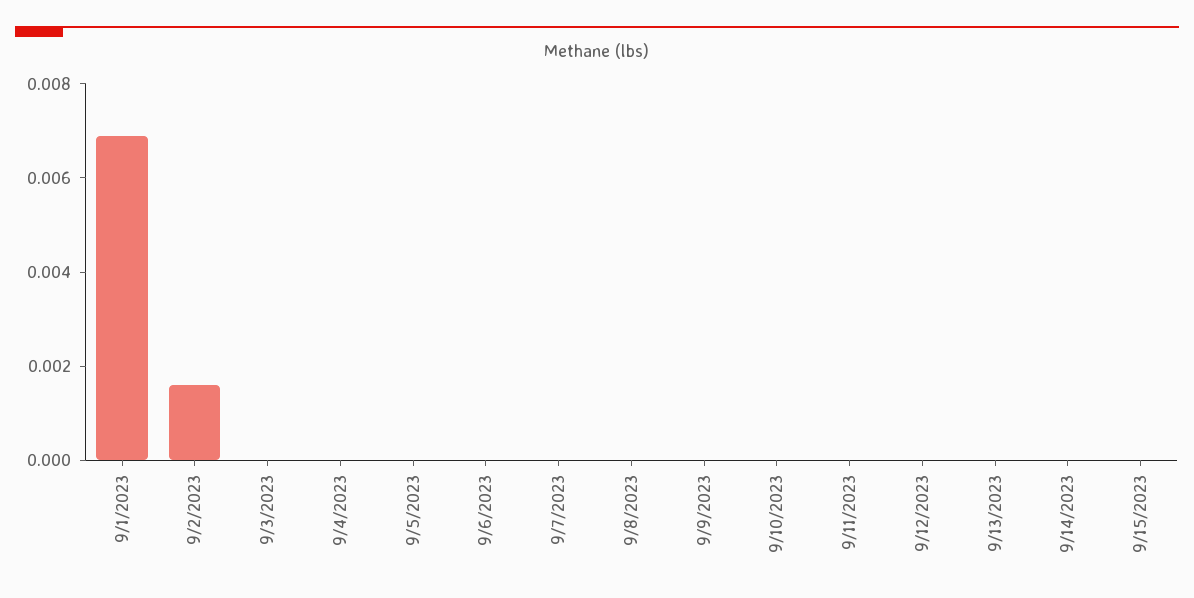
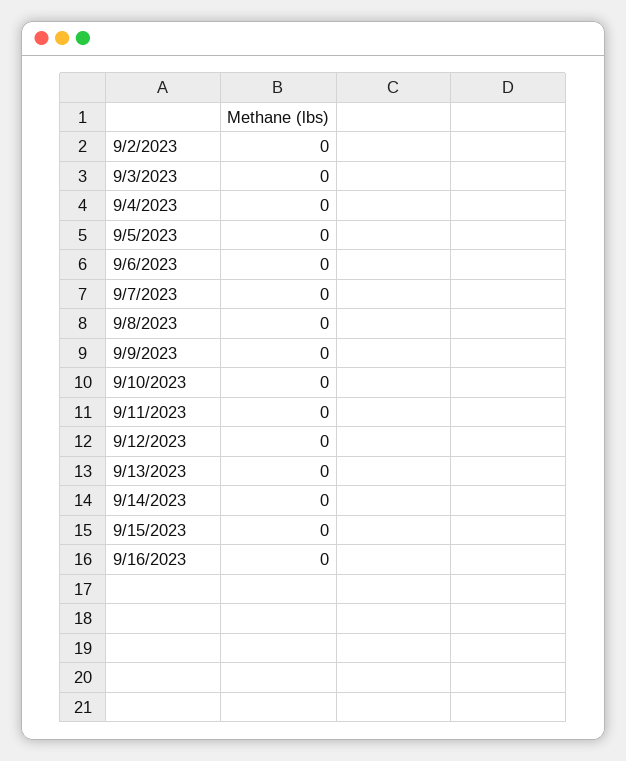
9/1/2023: 0.007 -> none
9/2/2023: 0.0015 -> 0
9/16/2023: none -> 0

